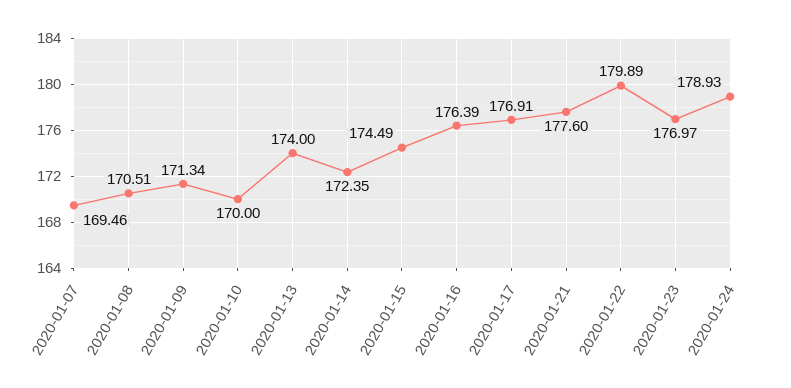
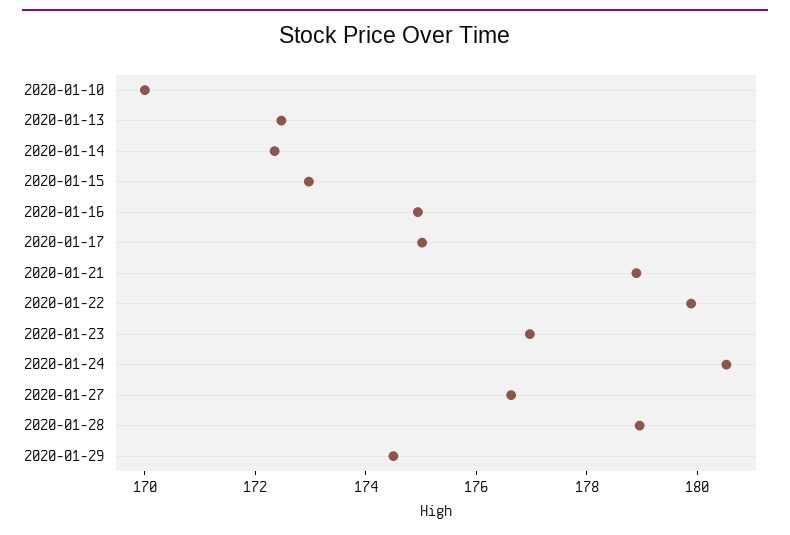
2020-01-07: 169.46 -> none
2020-01-08: 170.51 -> none
2020-01-09: 171.34 -> none
2020-01-13: 174 -> 172.5
2020-01-15: 174.49 -> 173
2020-01-16: 176.39 -> 175
2020-01-17: 176.91 -> 175
2020-01-21: 177.6 -> 179
2020-01-24: 178.93 -> 180.5
2020-01-27: none -> 176.5
2020-01-28: none -> 179
2020-01-29: none -> 174.5

